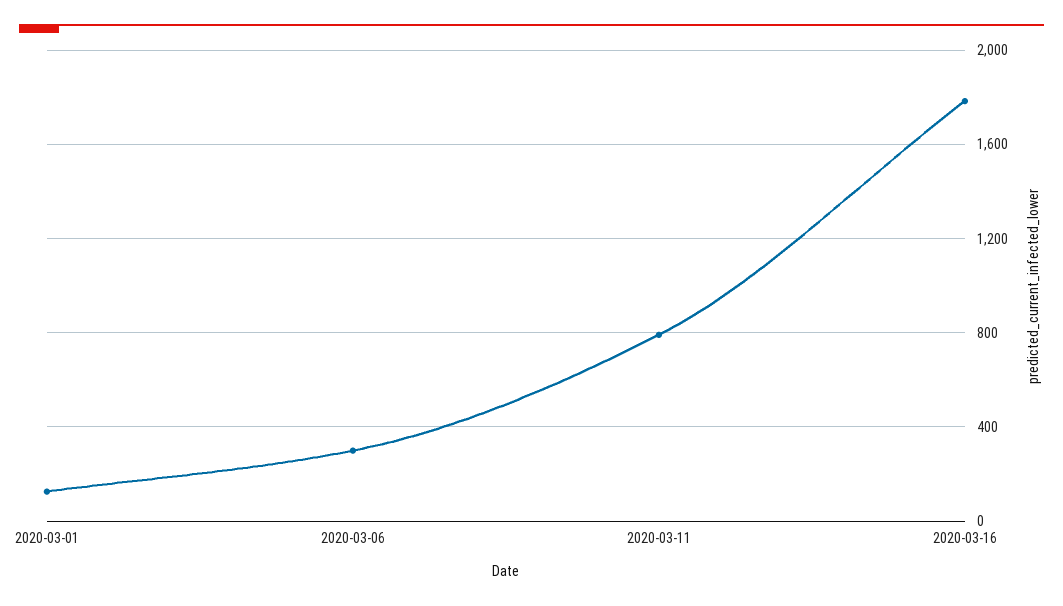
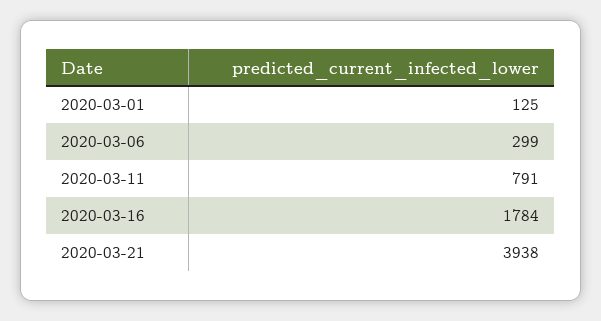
2020-03-21: none -> 3938

